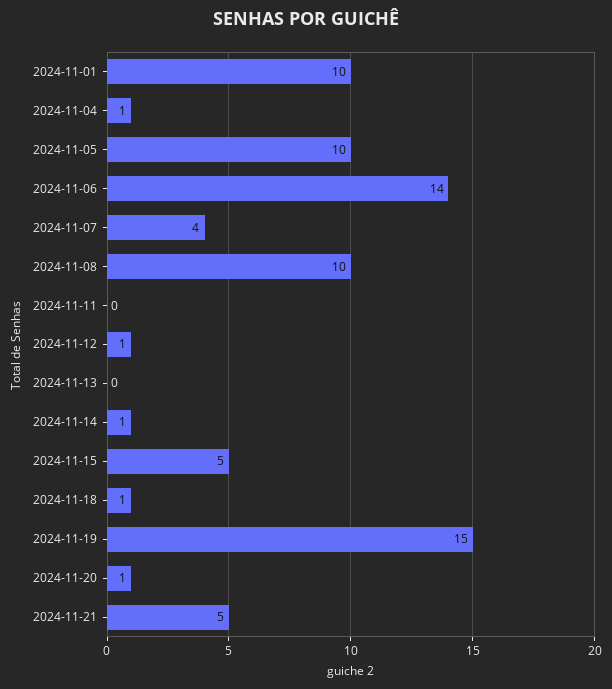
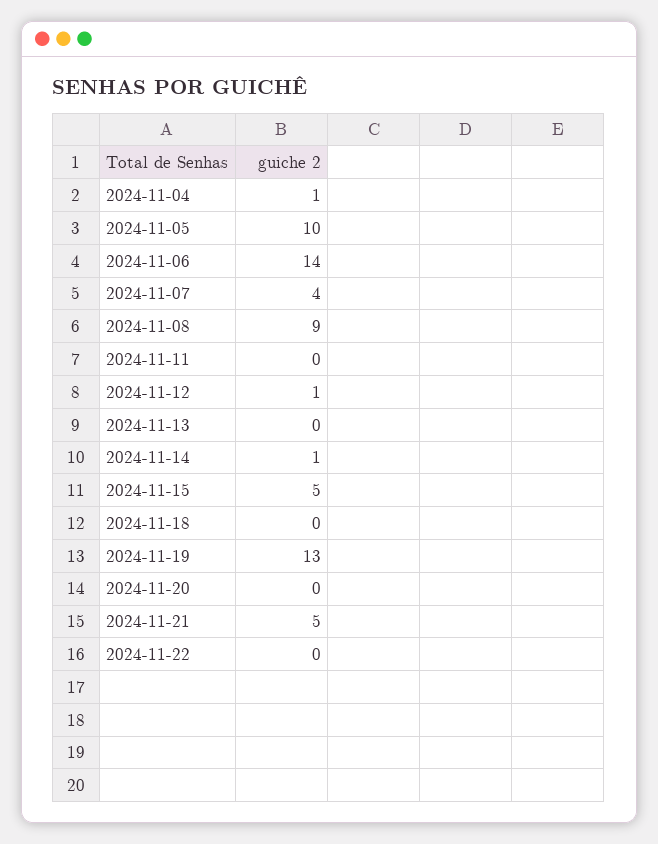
2024-11-01: 10 -> none
2024-11-08: 10 -> 9
2024-11-18: 1 -> 0
2024-11-19: 15 -> 13
2024-11-20: 1 -> 0
2024-11-22: none -> 0

